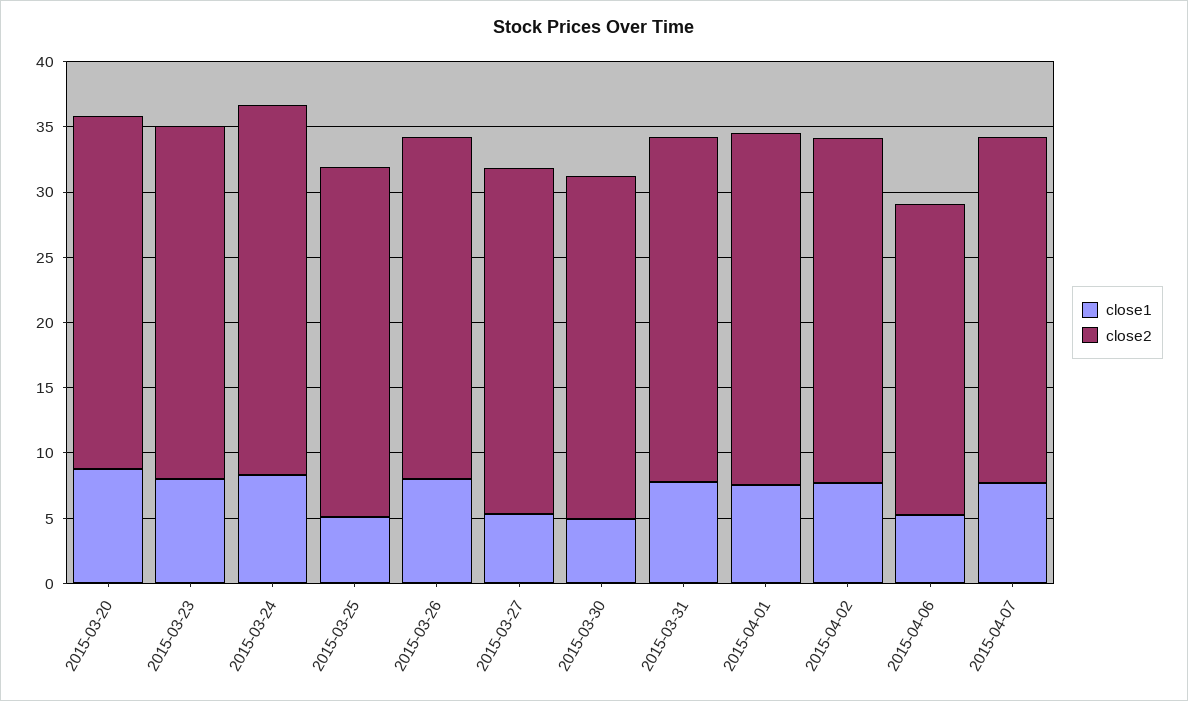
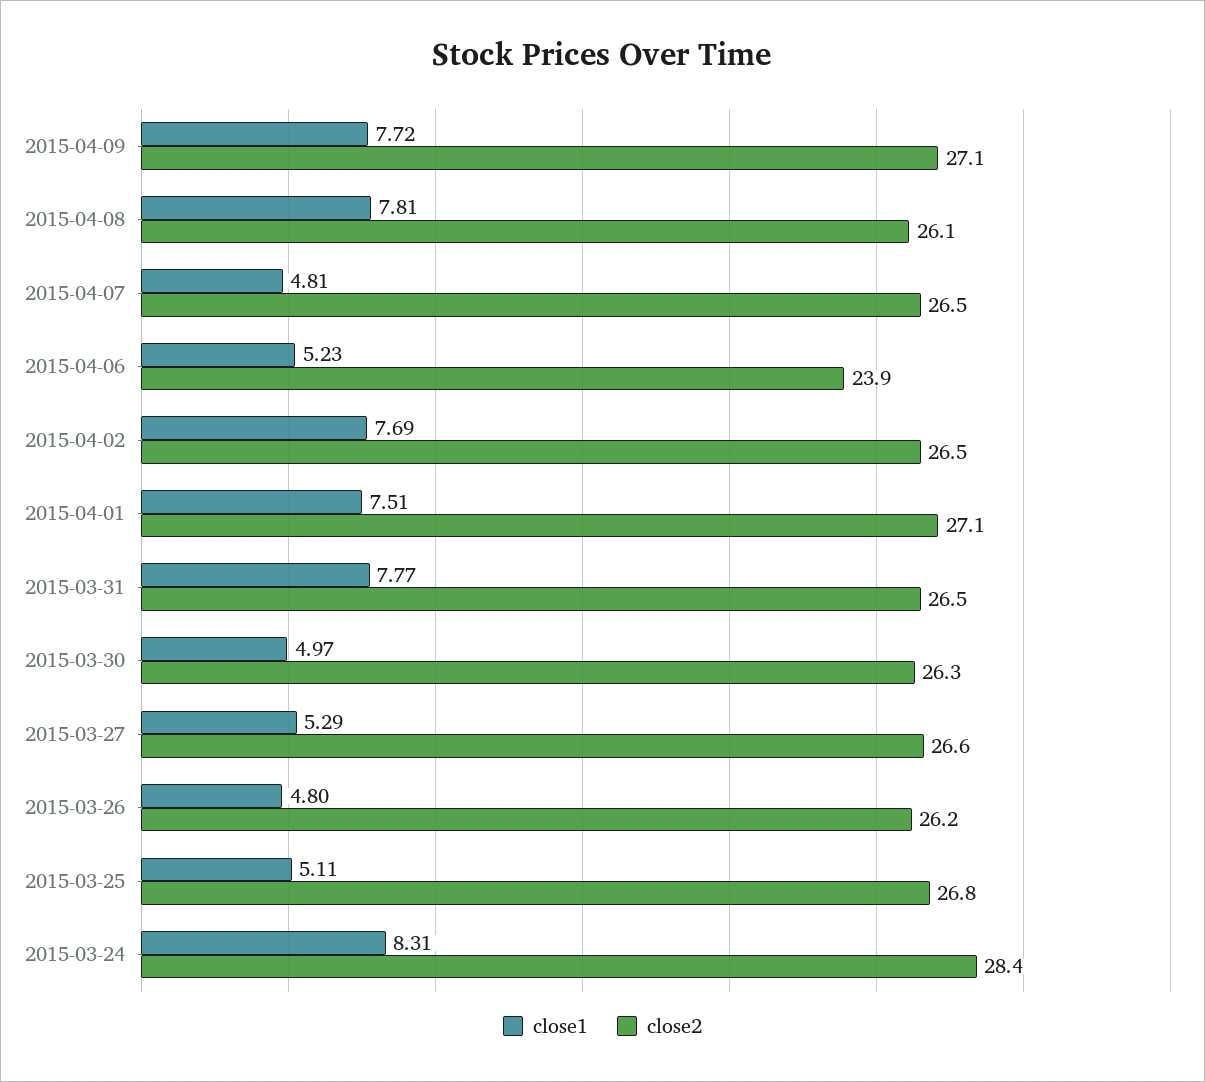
close1, 2015-03-20: 9 -> none
close2, 2015-03-20: 27 -> none
close1, 2015-03-23: 8 -> none
close2, 2015-03-23: 27 -> none
close1, 2015-03-26: 8 -> 4.8
close1, 2015-04-07: 8 -> 4.81
close1, 2015-04-09: none -> 7.72
close2, 2015-04-09: none -> 27.1
close1, 2015-04-08: none -> 7.81
close2, 2015-04-08: none -> 26.1

